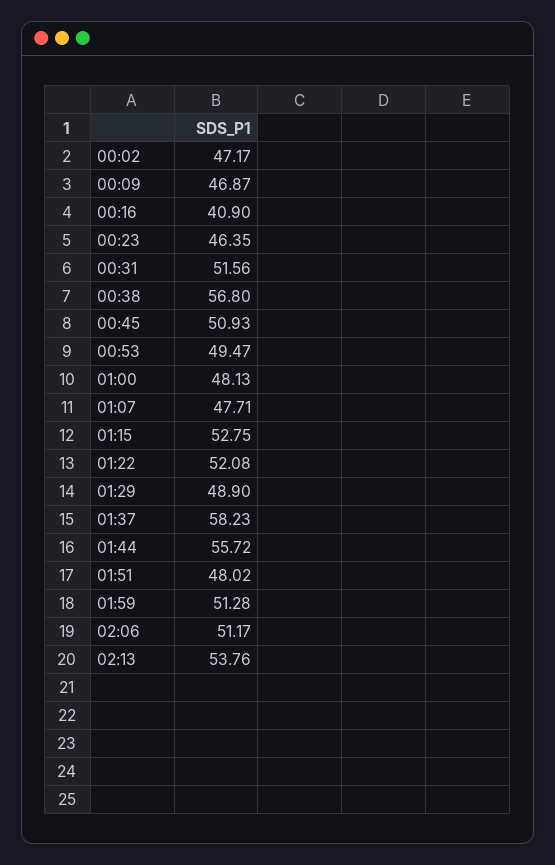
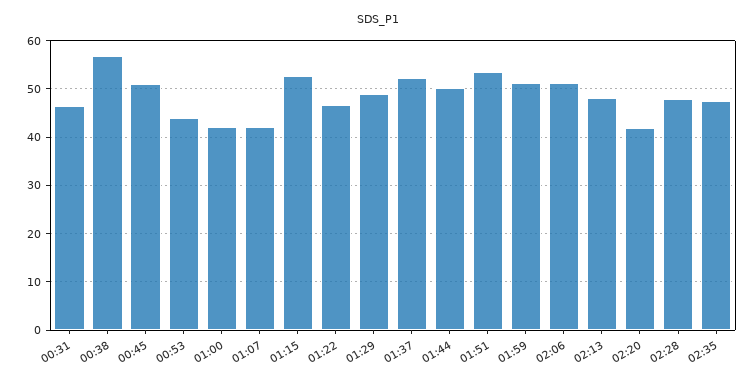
00:02: 47.17 -> none
00:09: 46.87 -> none
00:16: 40.9 -> none
00:23: 46.35 -> none
00:31: 51.56 -> 46
00:53: 49.47 -> 44
01:00: 48.13 -> 42
01:07: 47.71 -> 42
01:22: 52.08 -> 46
01:37: 58.23 -> 52
01:44: 55.72 -> 50
01:51: 48.02 -> 54
02:13: 53.76 -> 48
02:20: none -> 42
02:28: none -> 48
02:35: none -> 48

